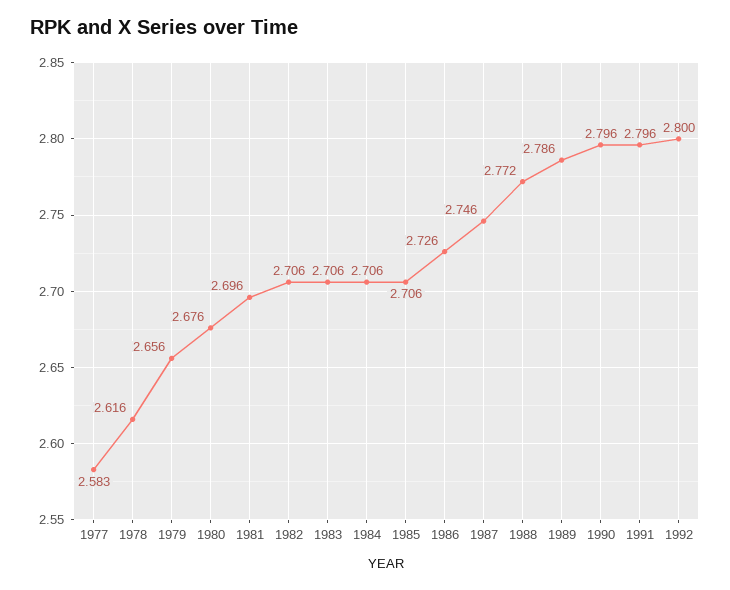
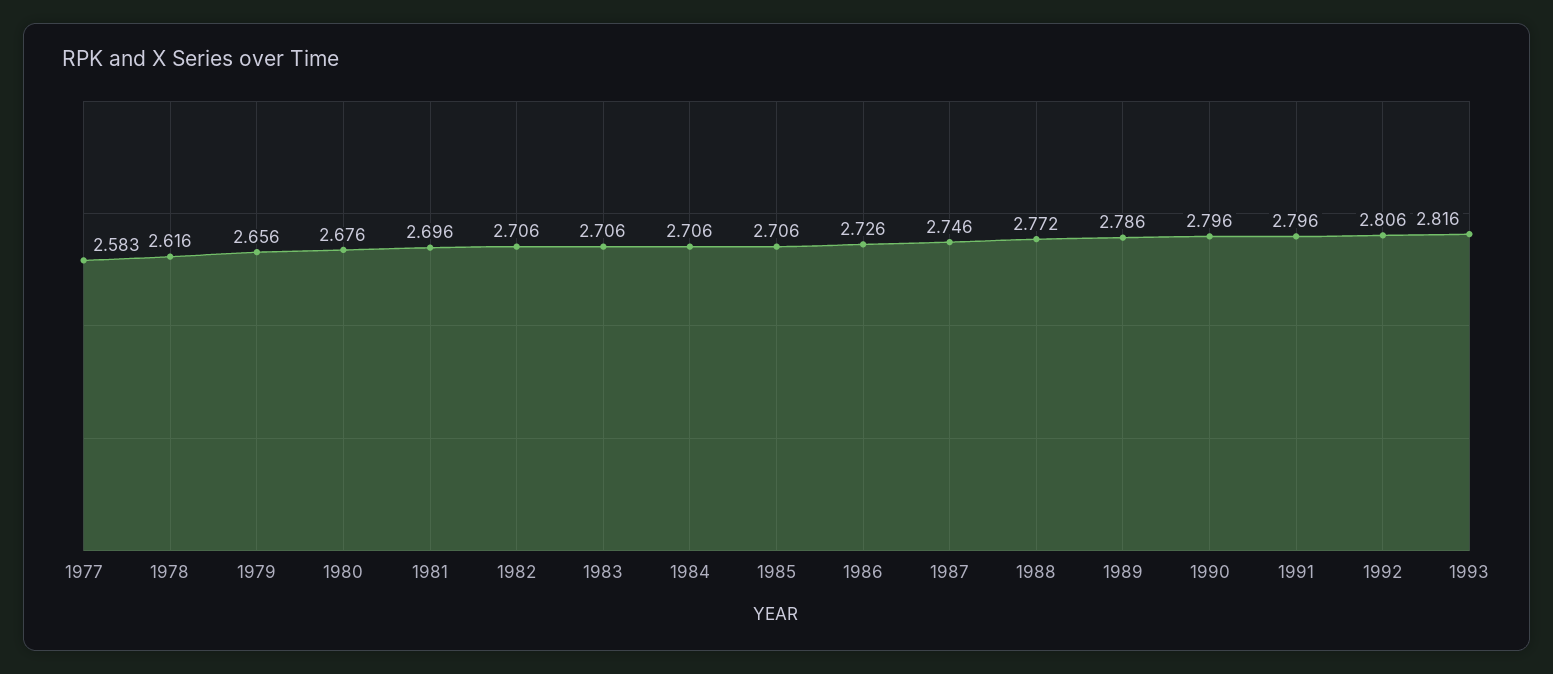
1992: 2.8 -> 2.806
1993: none -> 2.816

